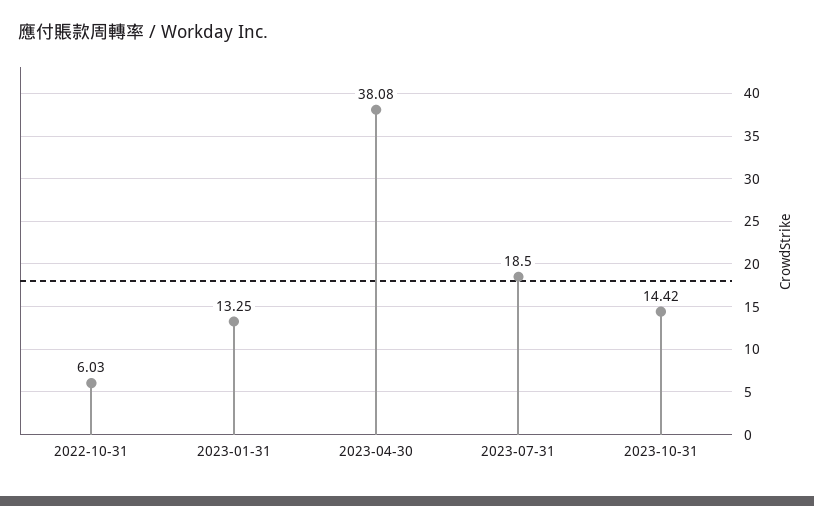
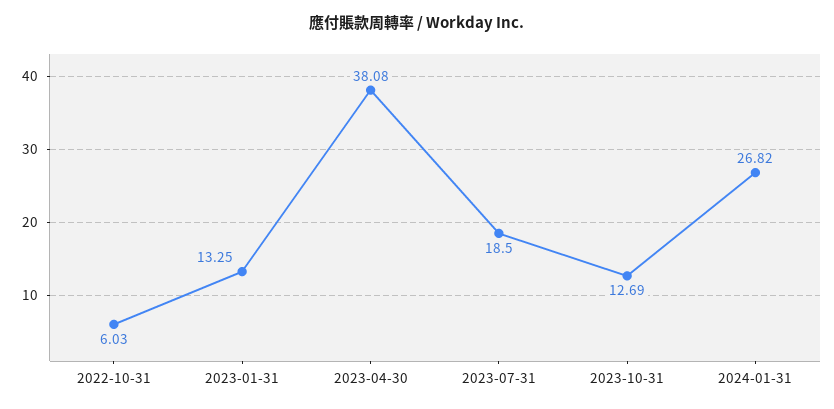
2023-10-31: 14.42 -> 12.69
2024-01-31: none -> 26.82

